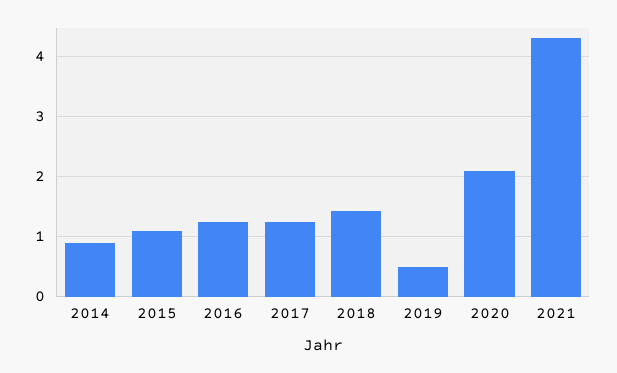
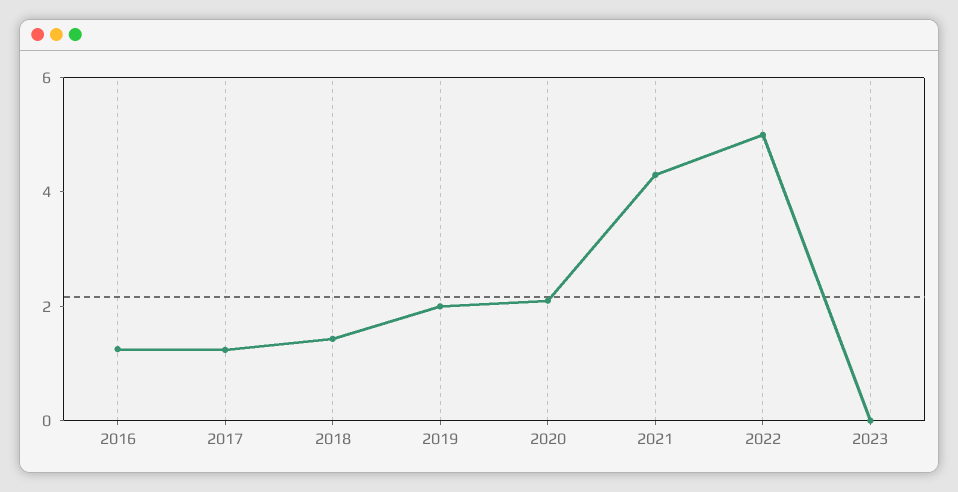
2014: 0.9 -> none
2015: 1.1 -> none
2019: 0.5 -> 2
2022: none -> 5
2023: none -> 0

